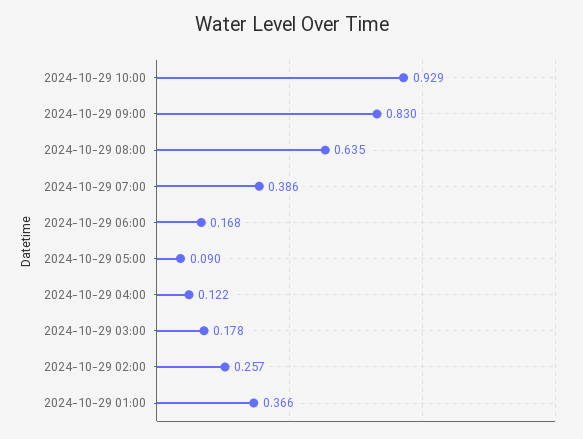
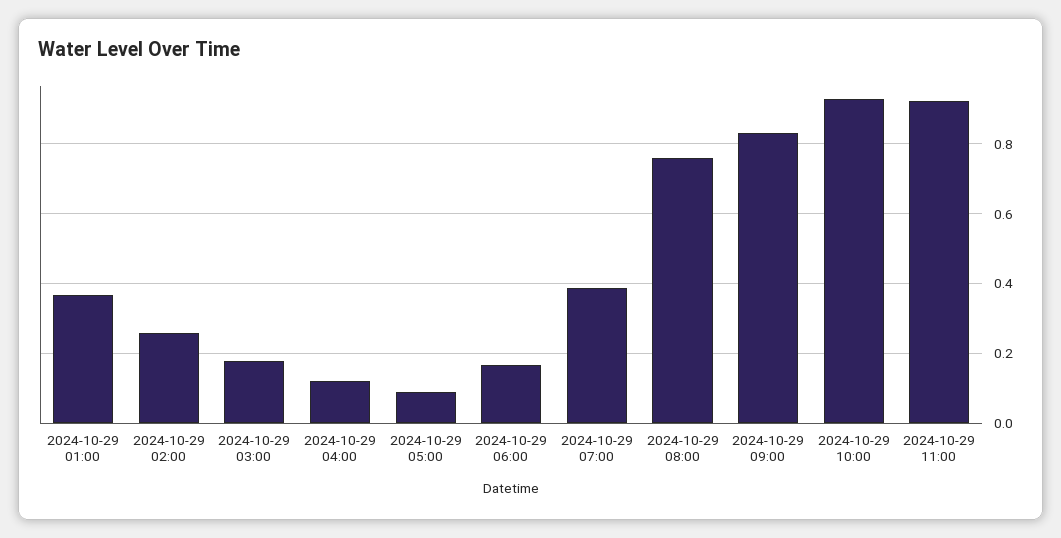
2024-10-29 08:00: 0.635 -> 0.76
2024-10-29 11:00: none -> 0.92

